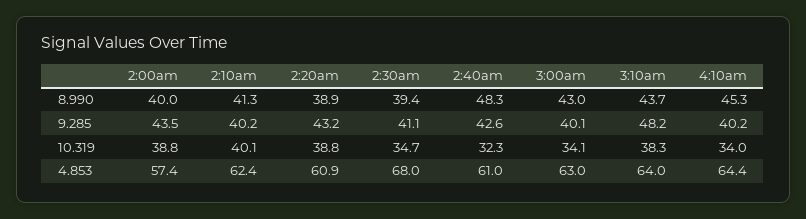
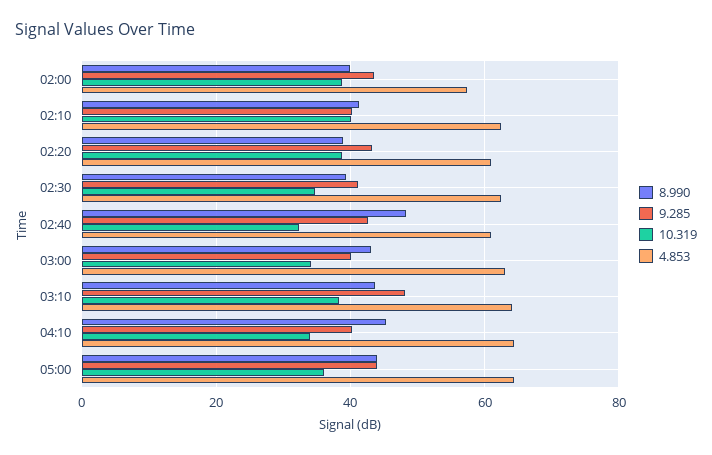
4.853, 2:30am: 68 -> 62
8.990, 05:00: none -> 44
9.285, 05:00: none -> 44
10.319, 05:00: none -> 36
4.853, 05:00: none -> 64

